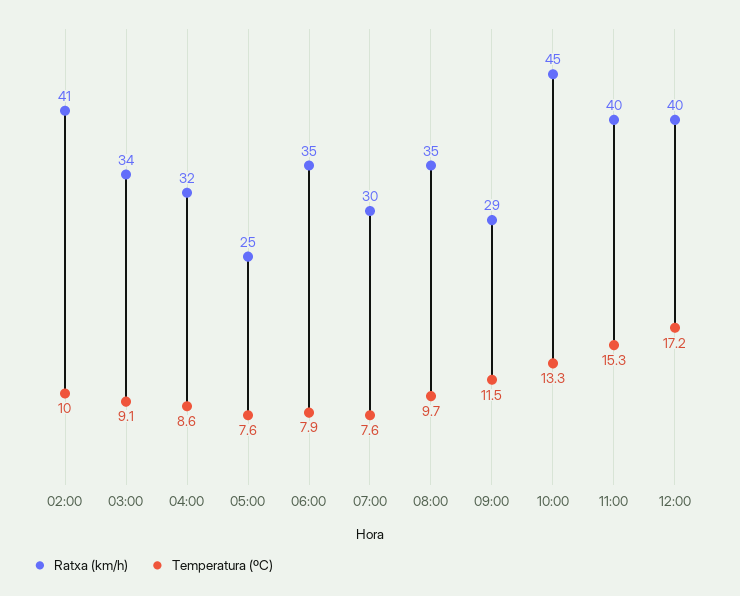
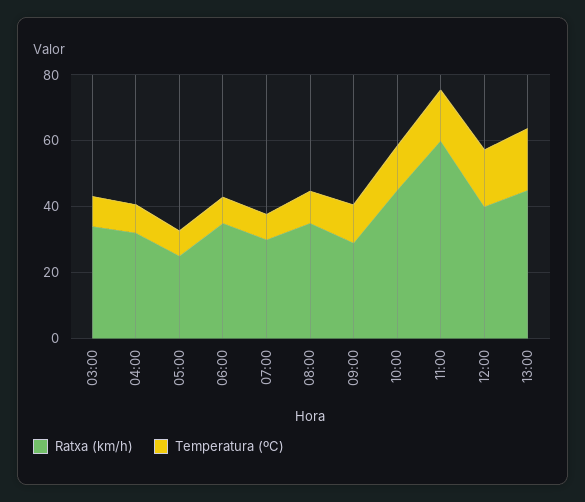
Ratxa (km/h), 02:00: 41 -> none
Temperatura (ºC), 02:00: 10 -> none
Ratxa (km/h), 11:00: 40 -> 60
Ratxa (km/h), 13:00: none -> 45
Temperatura (ºC), 13:00: none -> 20

